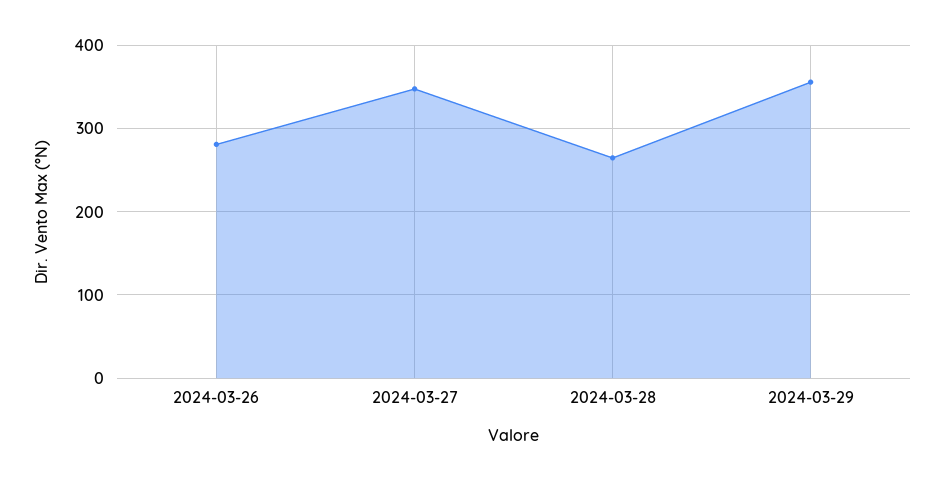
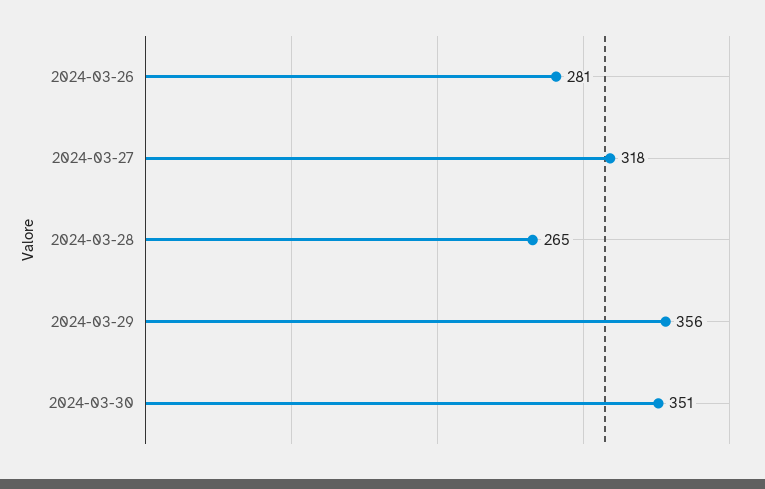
2024-03-27: 350 -> 318
2024-03-30: none -> 351

